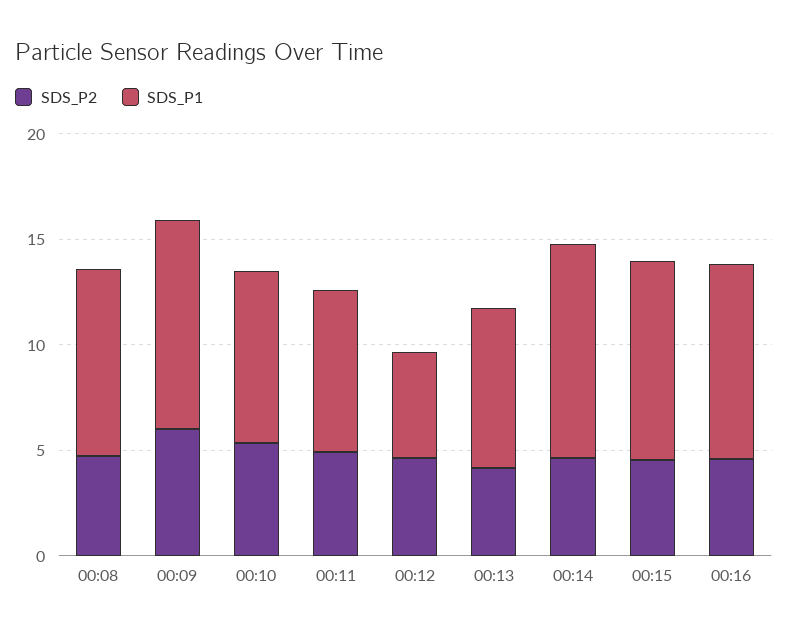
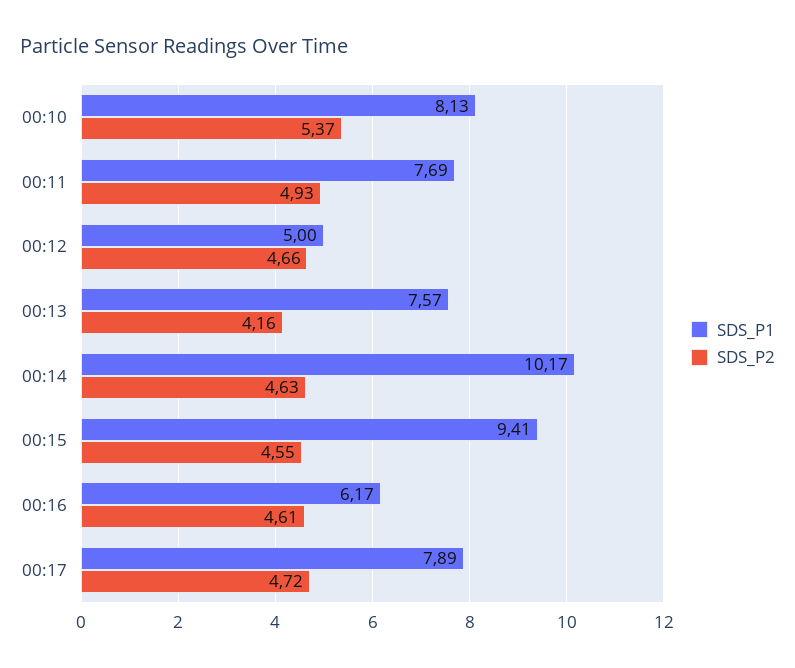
SDS_P2, 00:08: 5 -> none
SDS_P1, 00:08: 9 -> none
SDS_P2, 00:09: 6 -> none
SDS_P1, 00:09: 10 -> none
SDS_P1, 00:16: 9 -> 6.17
SDS_P1, 00:17: none -> 7.89
SDS_P2, 00:17: none -> 4.72

